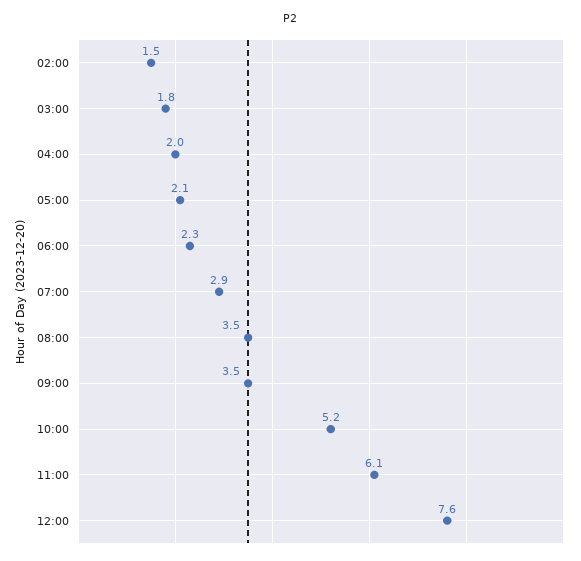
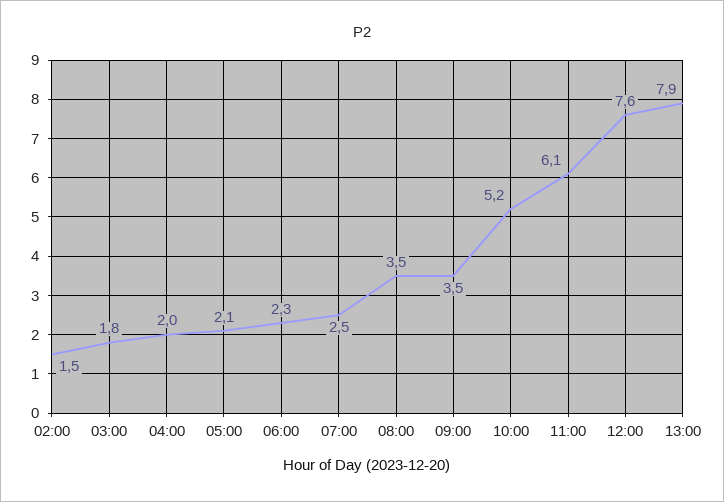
07:00: 2.9 -> 2.5
13:00: none -> 7.9

